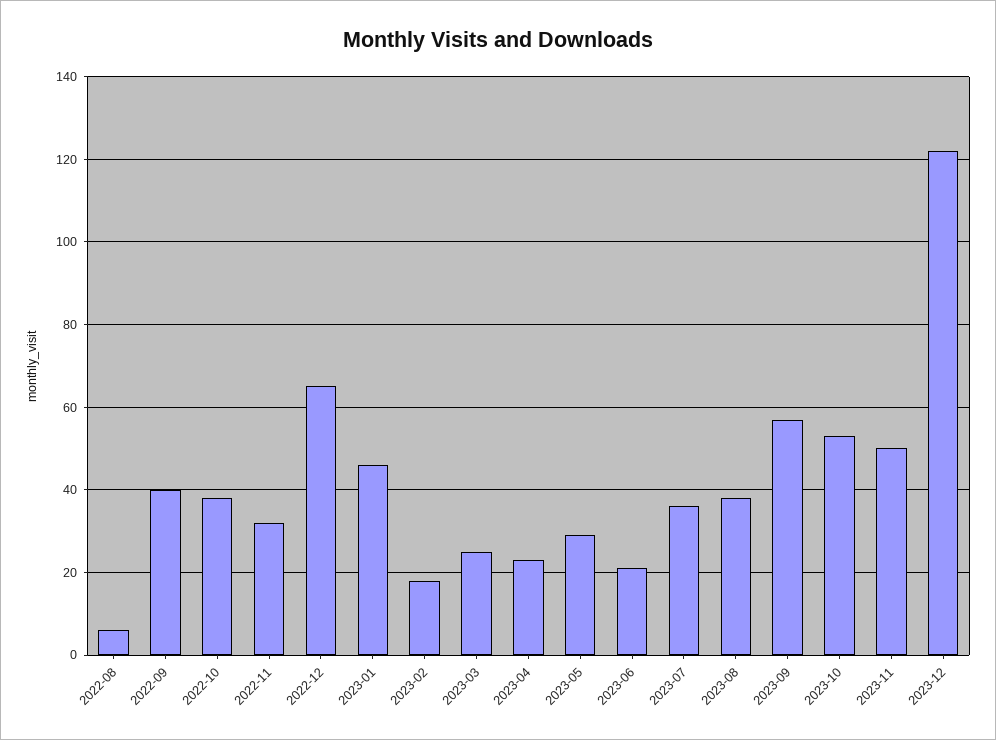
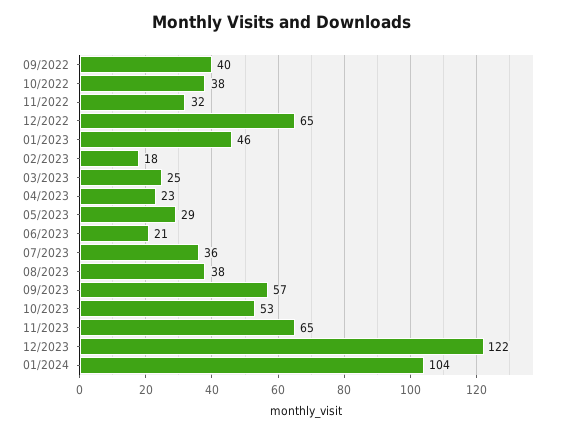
2022-08: 5 -> none
2023-11: 50 -> 65
01/2024: none -> 104

